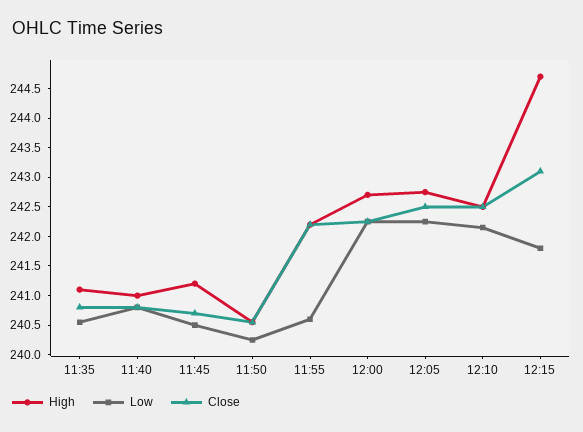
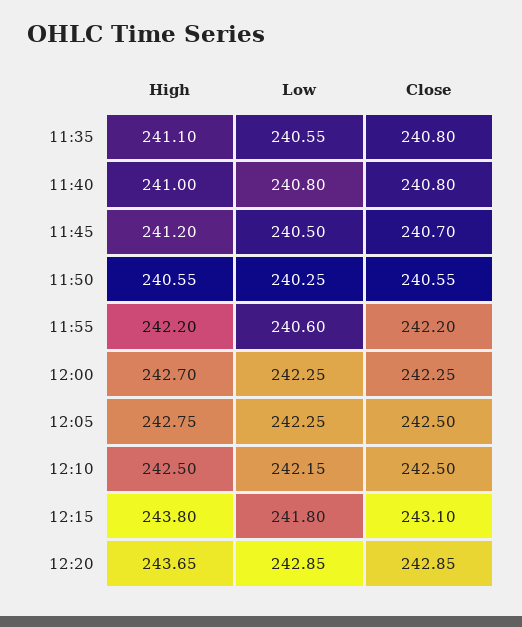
High, 12:15: 244.75 -> 243.8
High, 12:20: none -> 243.65
Low, 12:20: none -> 242.85
Close, 12:20: none -> 242.85

